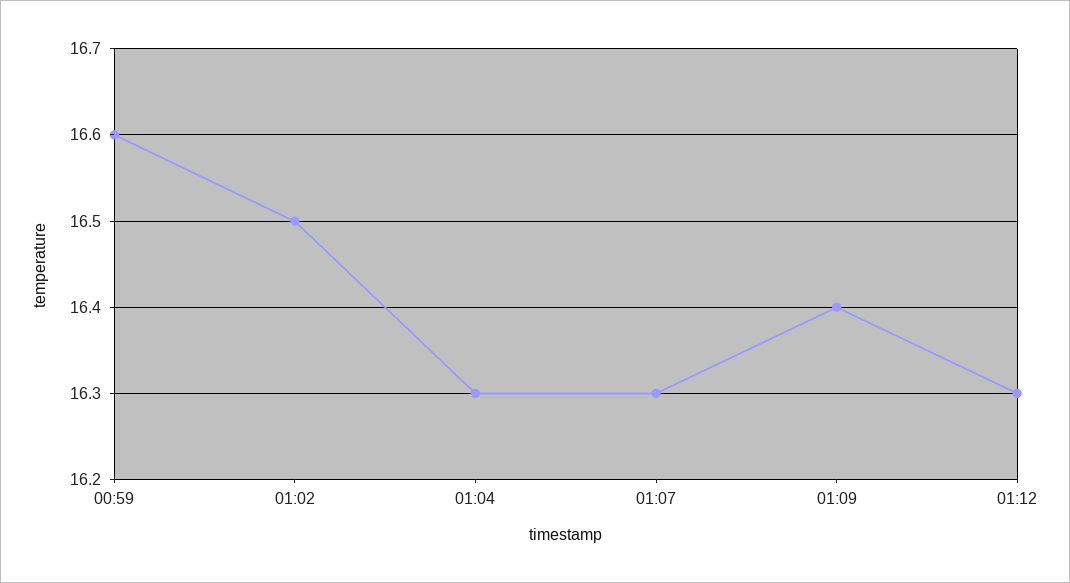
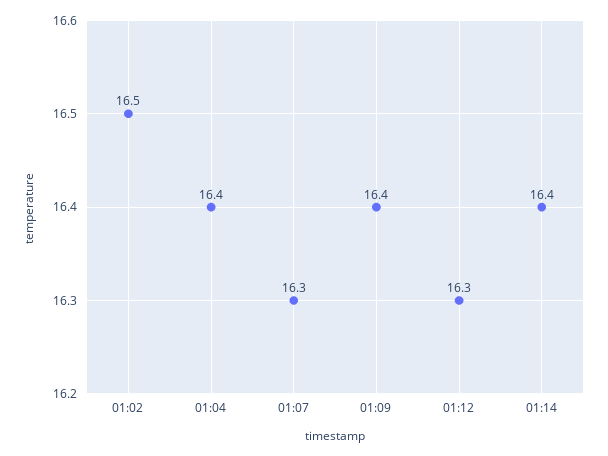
00:59: 16.6 -> none
01:04: 16.3 -> 16.4
01:14: none -> 16.4

